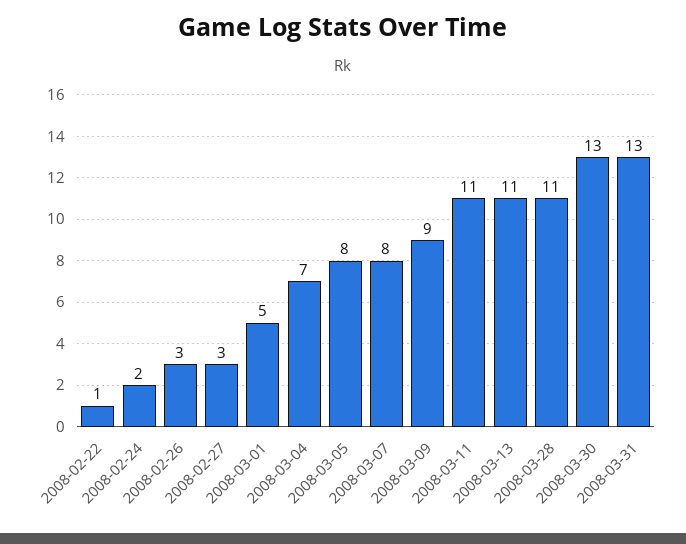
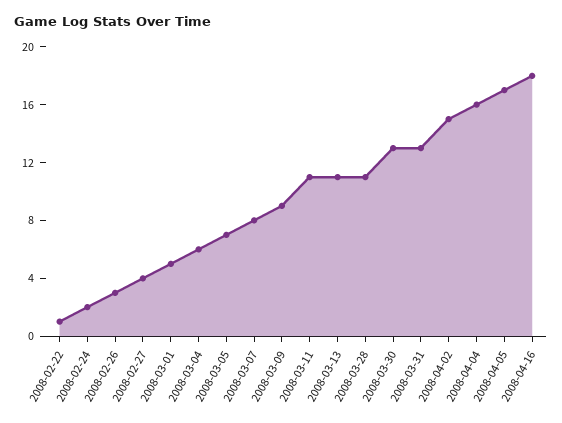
2008-02-27: 3 -> 4
2008-03-04: 7 -> 6
2008-03-05: 8 -> 7
2008-04-02: none -> 15
2008-04-04: none -> 16
2008-04-05: none -> 17
2008-04-16: none -> 18

